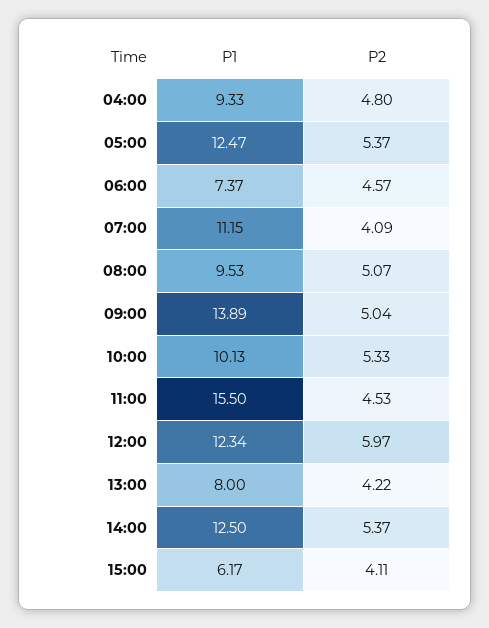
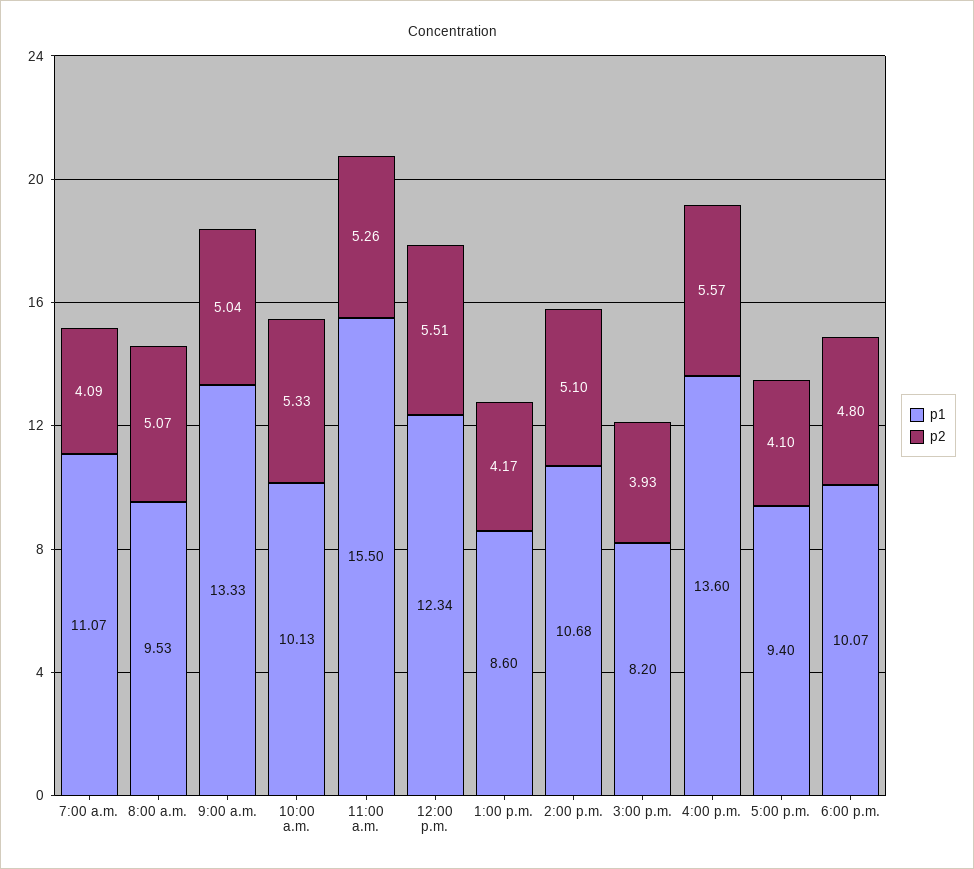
P1, 04:00: 9.33 -> none
P2, 04:00: 4.8 -> none
P1, 05:00: 12.47 -> none
P2, 05:00: 5.37 -> none
P1, 06:00: 7.37 -> none
P2, 06:00: 4.57 -> none
P1, 07:00: 11.15 -> 11.07
P1, 09:00: 13.89 -> 13.33
P2, 11:00: 4.53 -> 5.26
P2, 12:00: 5.97 -> 5.51
P1, 13:00: 8 -> 8.6
P2, 13:00: 4.22 -> 4.17
P1, 14:00: 12.5 -> 10.68
P2, 14:00: 5.37 -> 5.1
P1, 15:00: 6.17 -> 8.2
P2, 15:00: 4.11 -> 3.93
P1, 4:00 p.m.: none -> 13.6
P2, 4:00 p.m.: none -> 5.57
P1, 5:00 p.m.: none -> 9.4
P2, 5:00 p.m.: none -> 4.1
P1, 6:00 p.m.: none -> 10.07
P2, 6:00 p.m.: none -> 4.8

